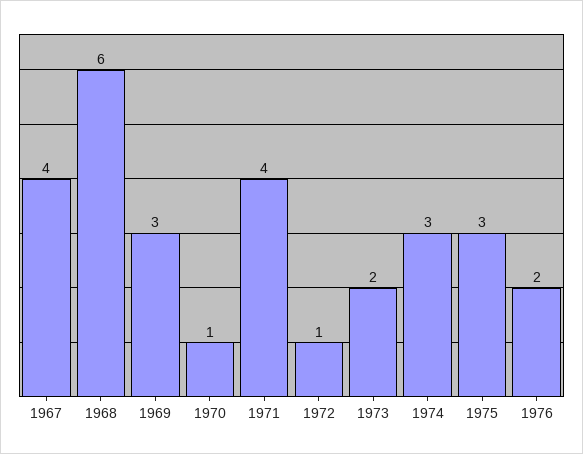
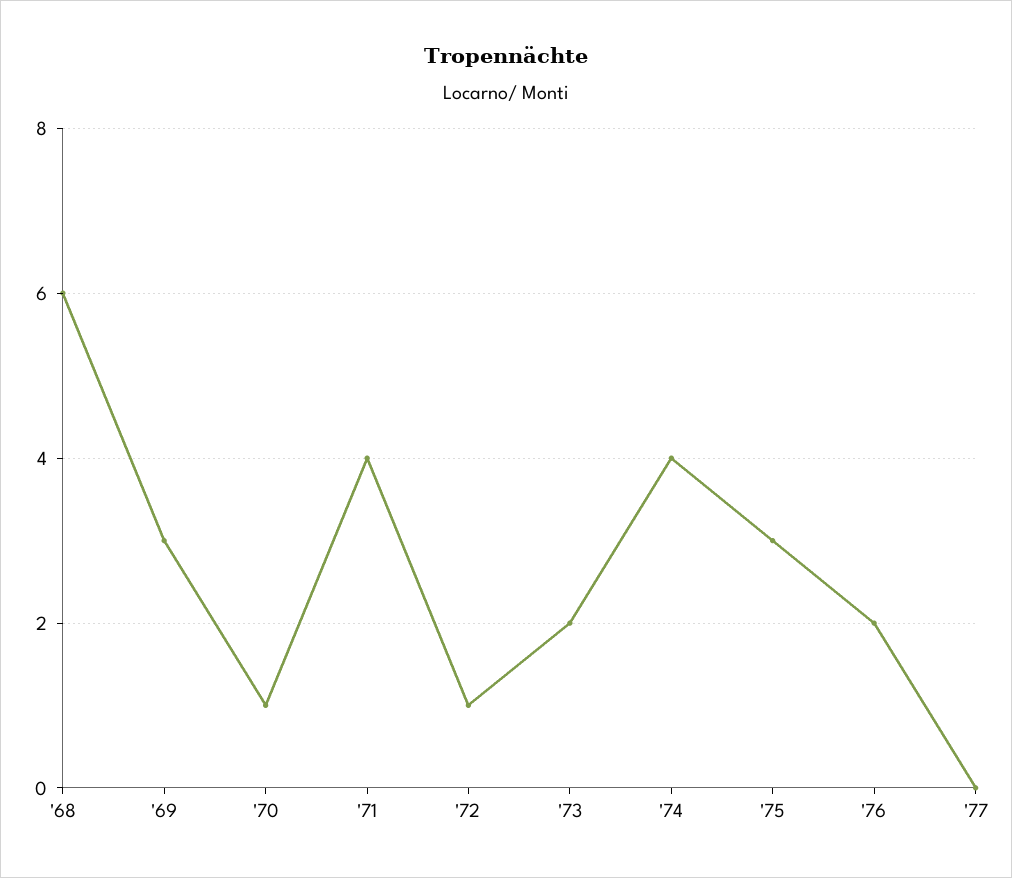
1967: 4 -> none
1974: 3 -> 4
'77: none -> 0

